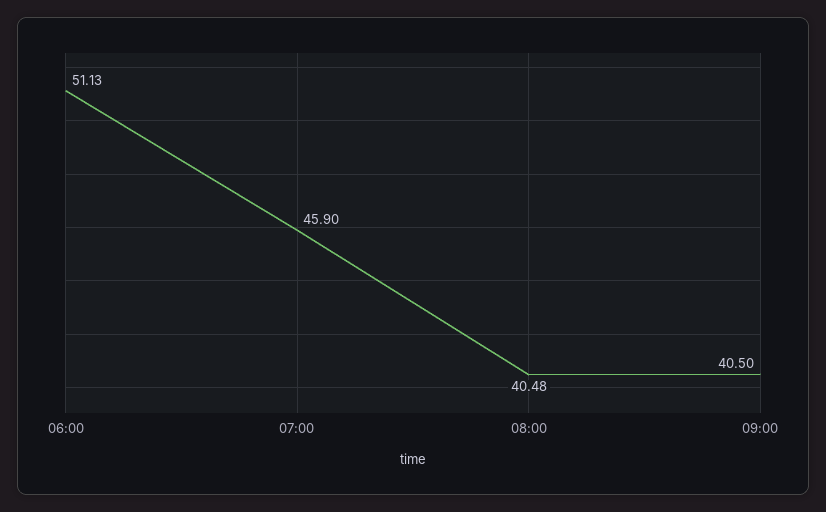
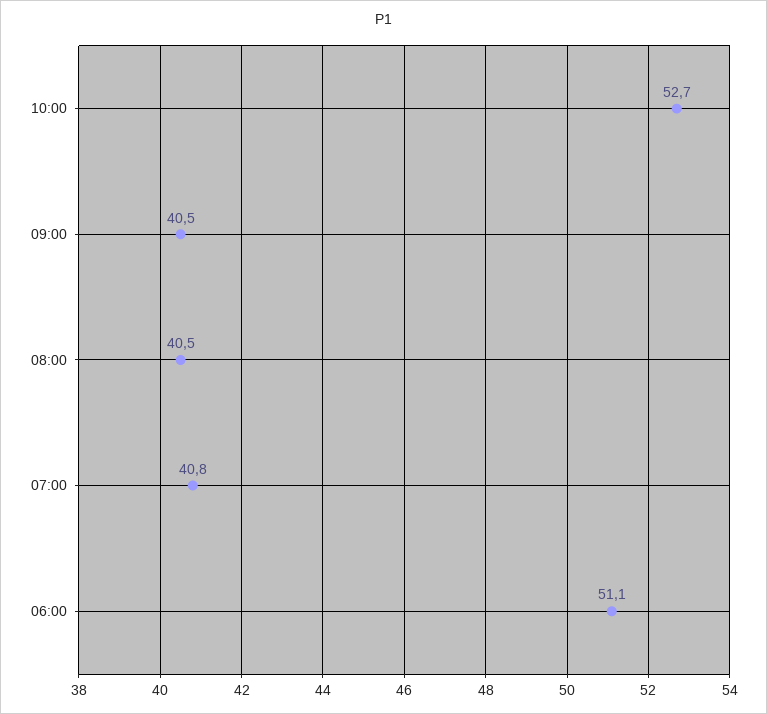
07:00: 45.9 -> 40.8
10:00: none -> 52.7

